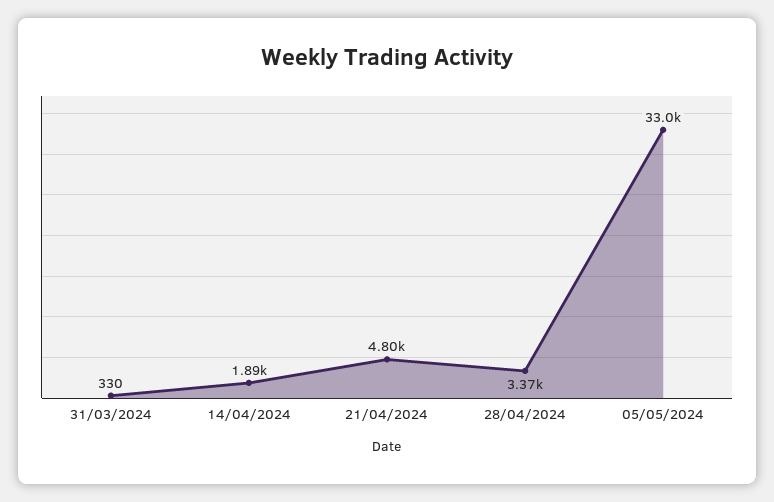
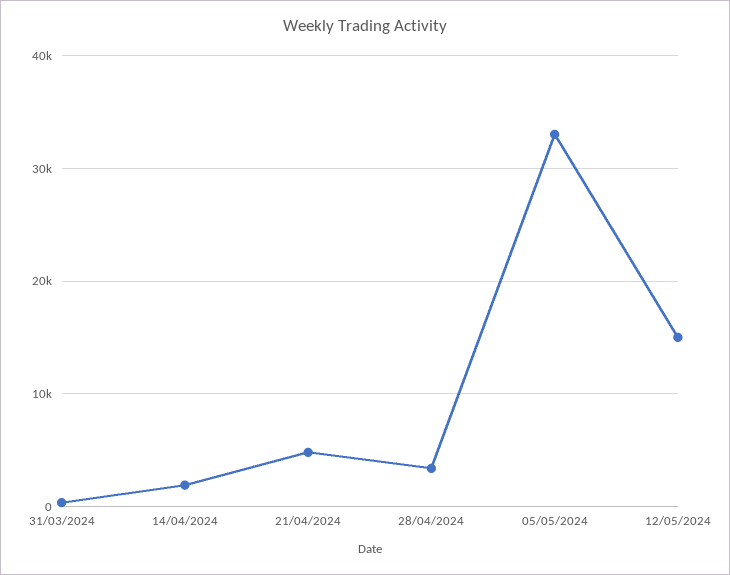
12/05/2024: none -> 15000

